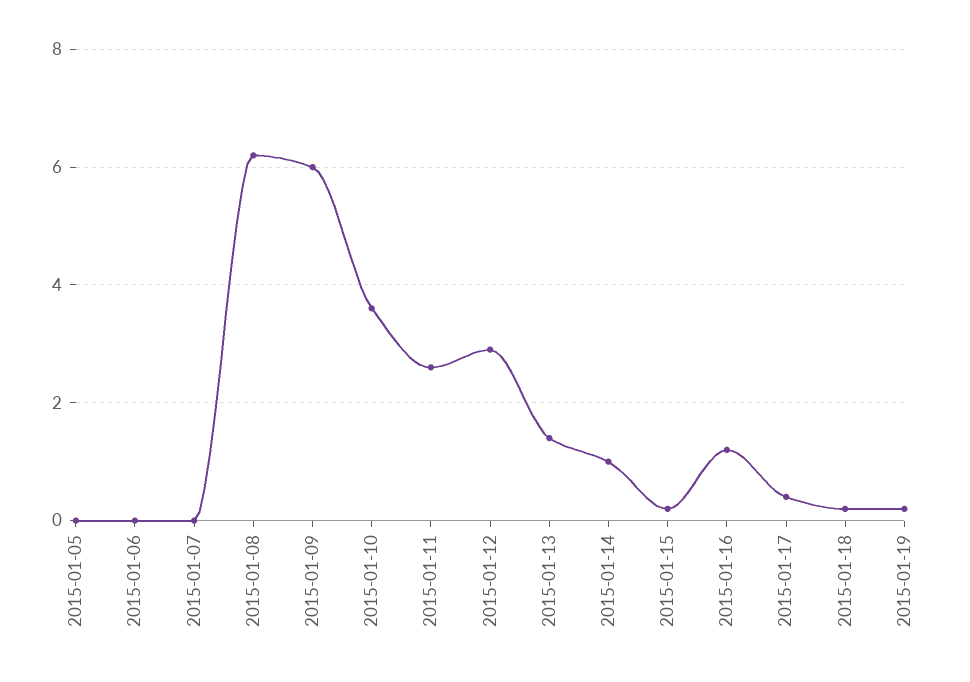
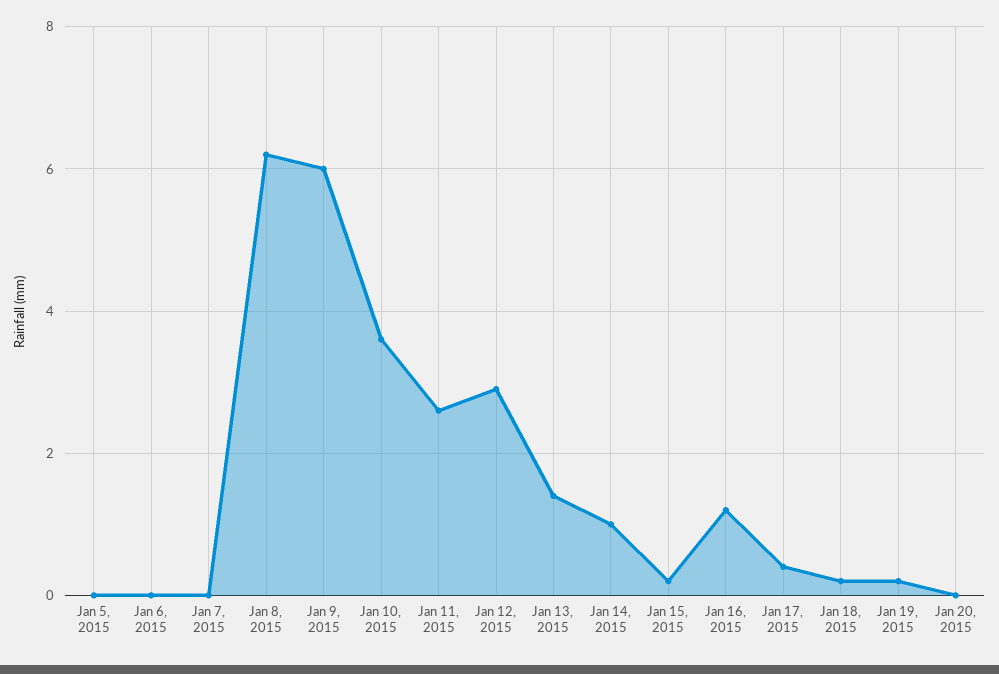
Jan 20, 2015: none -> 0

